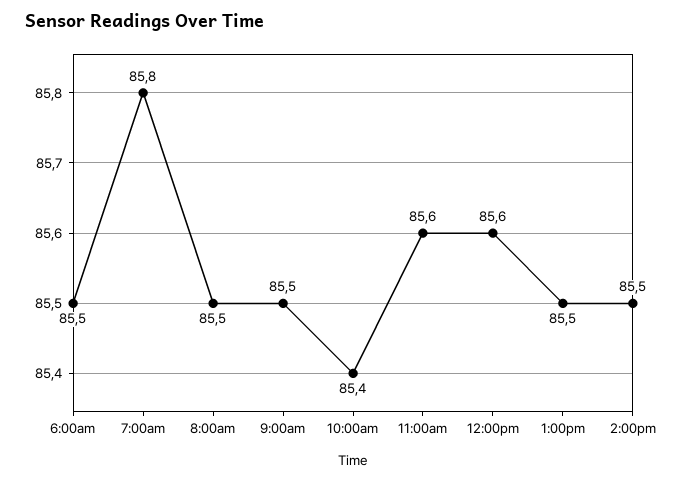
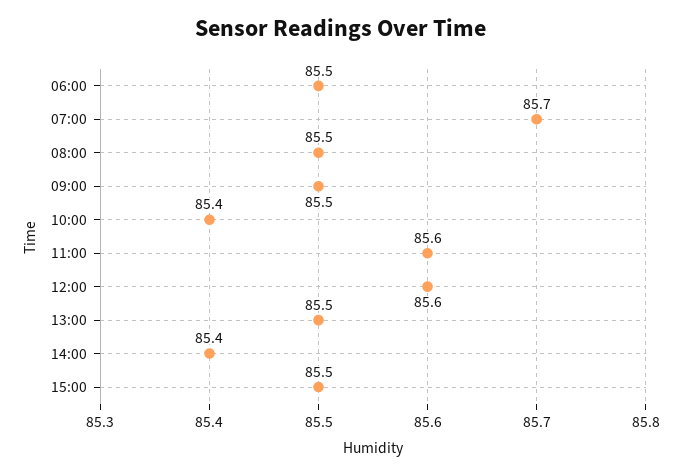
7:00am: 85.8 -> 85.7
2:00pm: 85.5 -> 85.4
15:00: none -> 85.5

